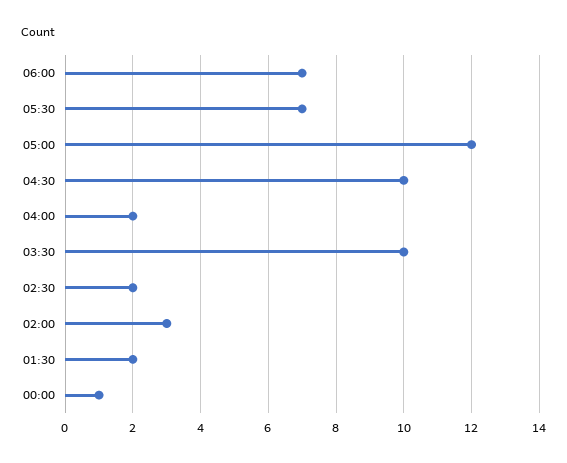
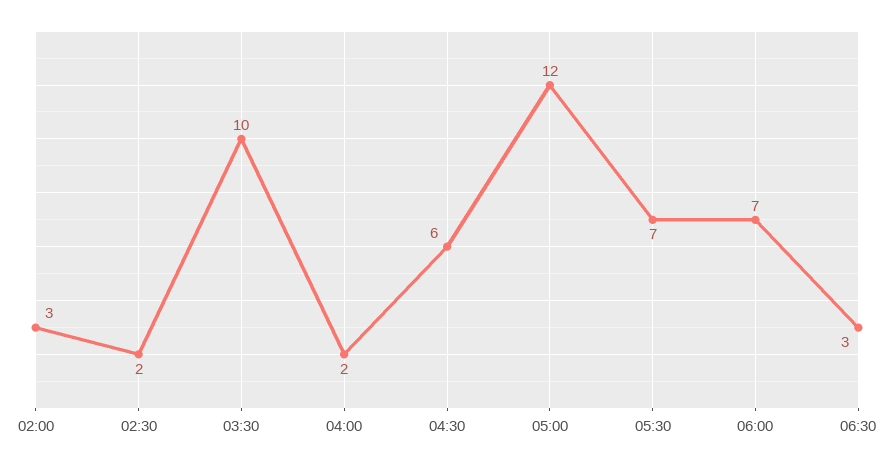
04:30: 10 -> 6
01:30: 2 -> none
00:00: 1 -> none
06:30: none -> 3

